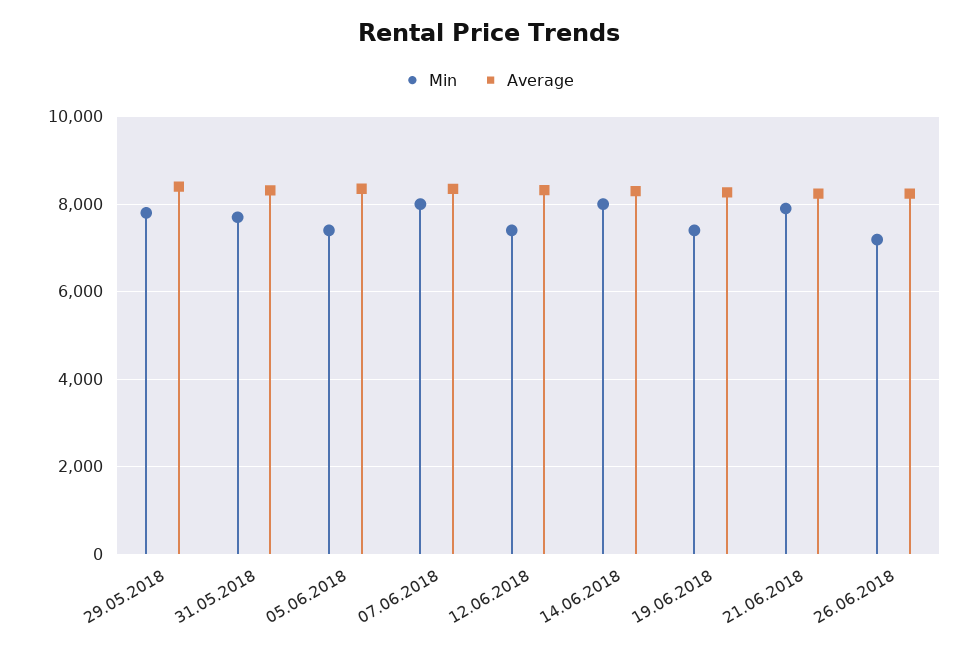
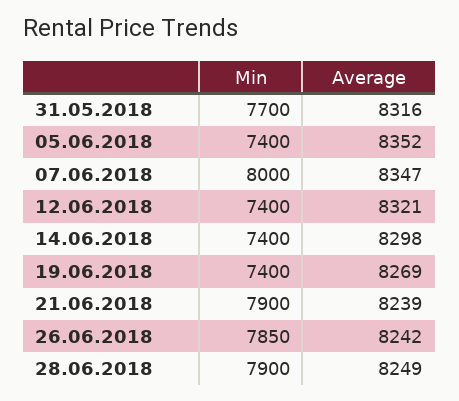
Min, 29.05.2018: 7800 -> none
Average, 29.05.2018: 8400 -> none
Min, 14.06.2018: 8000 -> 7400
Min, 26.06.2018: 7200 -> 7850
Min, 28.06.2018: none -> 7900
Average, 28.06.2018: none -> 8249

